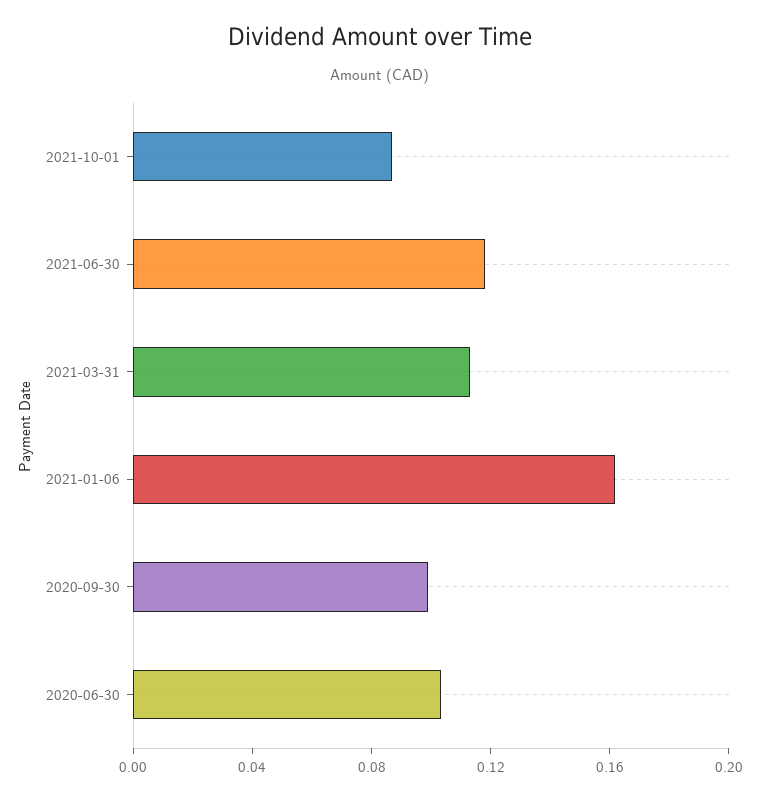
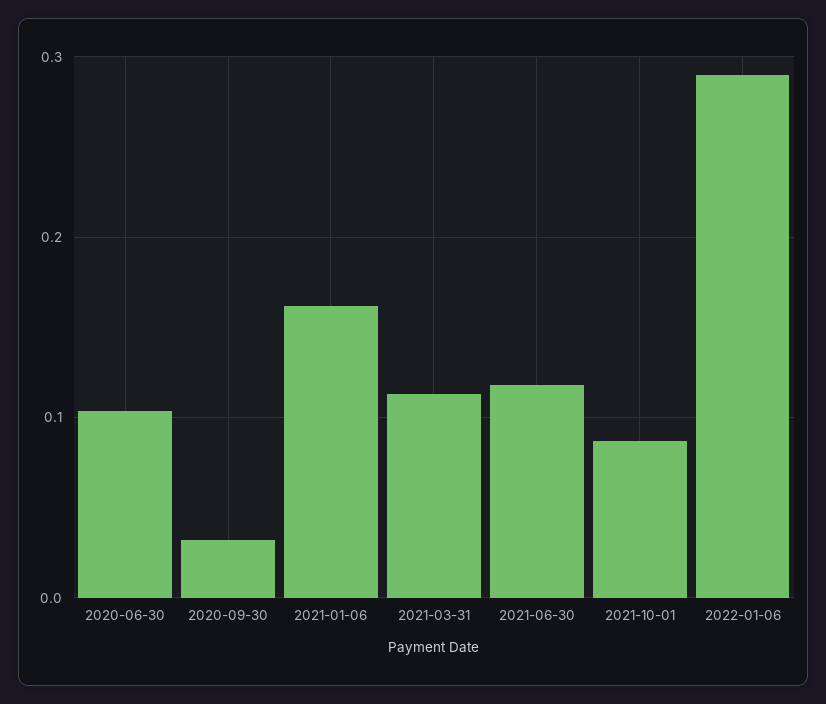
2020-09-30: 0.1 -> 0.03
2022-01-06: none -> 0.29

